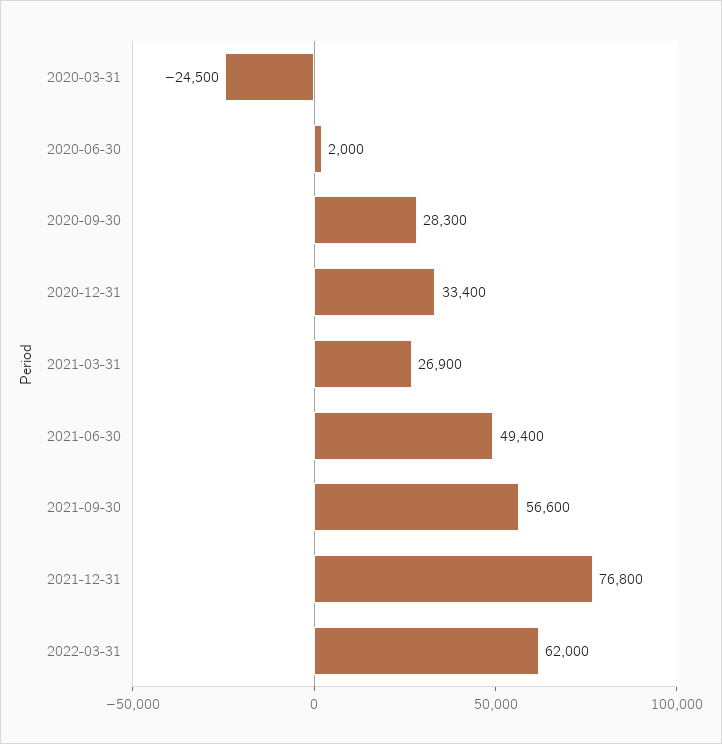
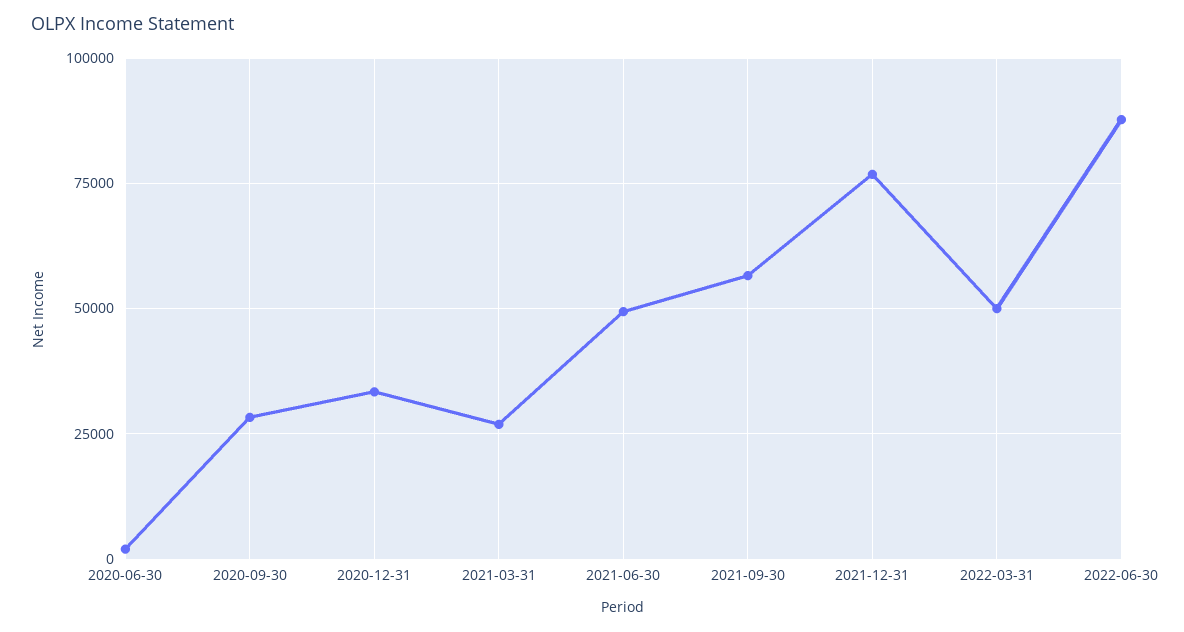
2020-03-31: -24500 -> none
2022-03-31: 62000 -> 50000
2022-06-30: none -> 87500

